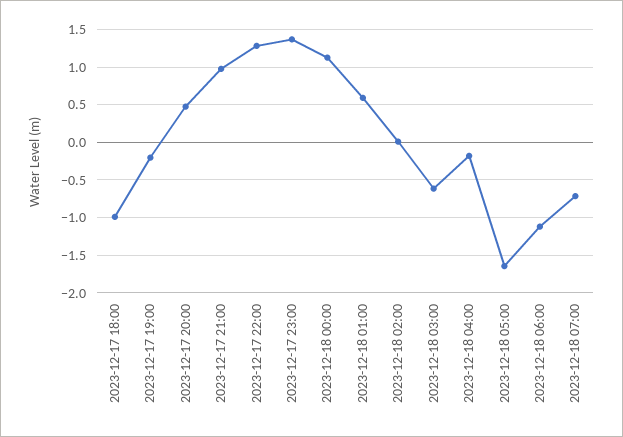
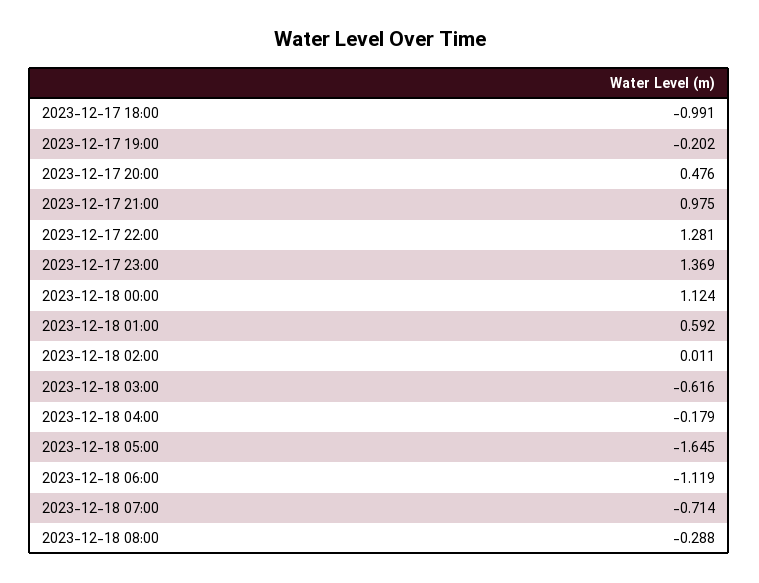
2023-12-18 08:00: none -> -0.288

